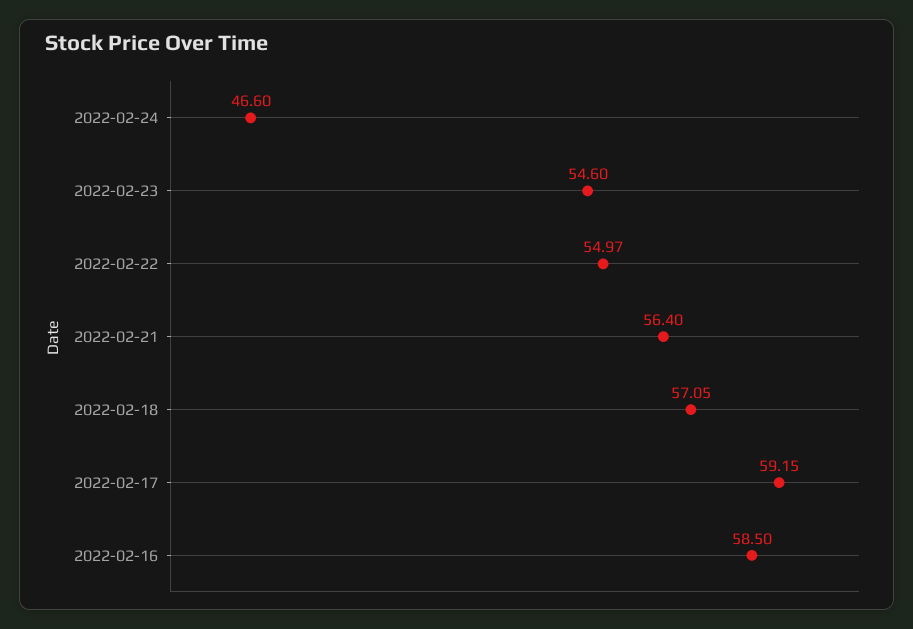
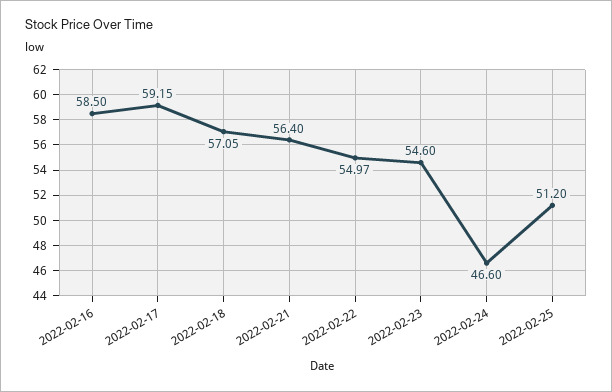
2022-02-25: none -> 51.2

